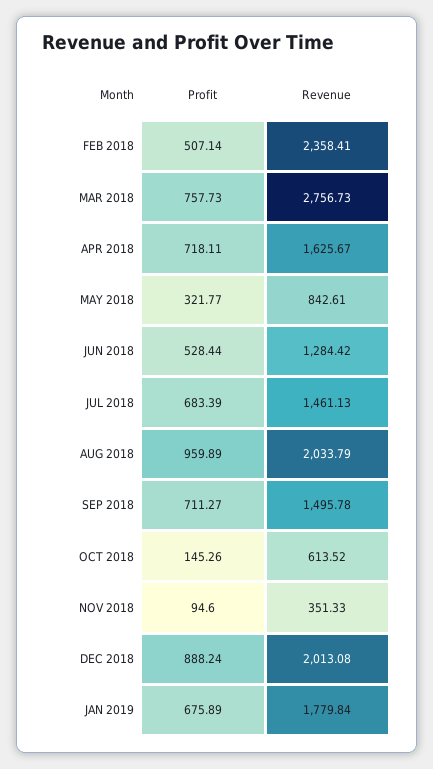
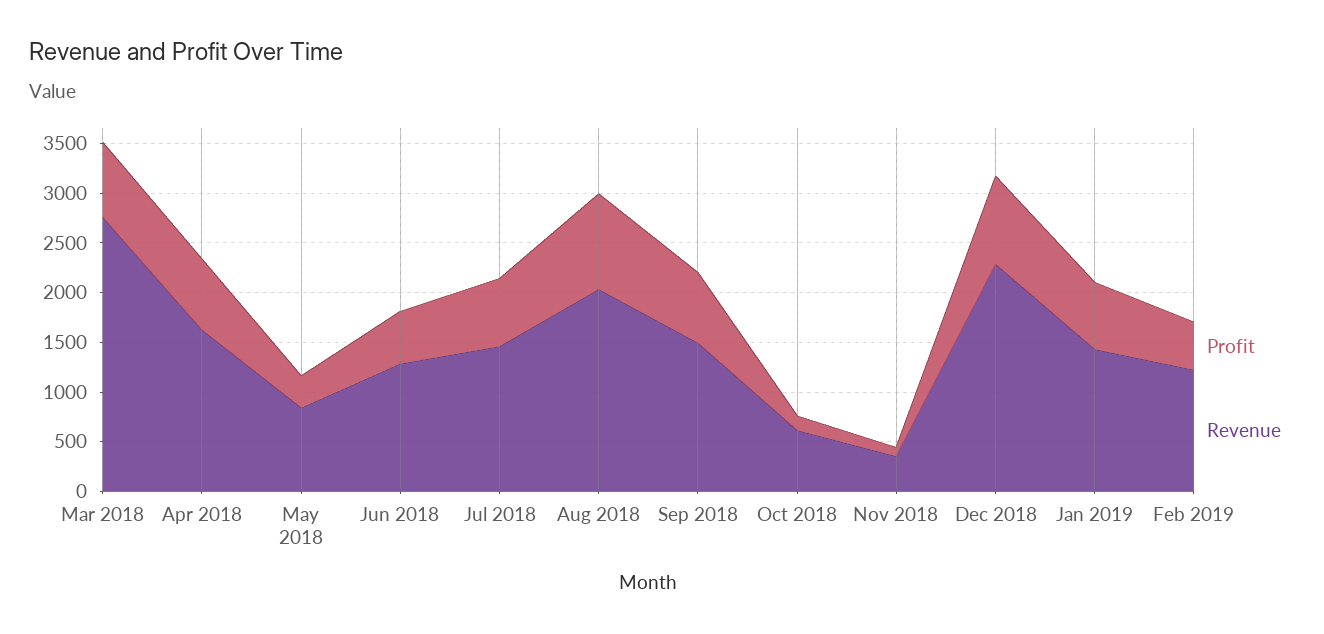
Profit, FEB 2018: 507.14 -> none
Revenue, FEB 2018: 2358.41 -> none
Revenue, DEC 2018: 2013.08 -> 2300
Revenue, JAN 2019: 1779.84 -> 1400
Profit, Feb 2019: none -> 500
Revenue, Feb 2019: none -> 1200

